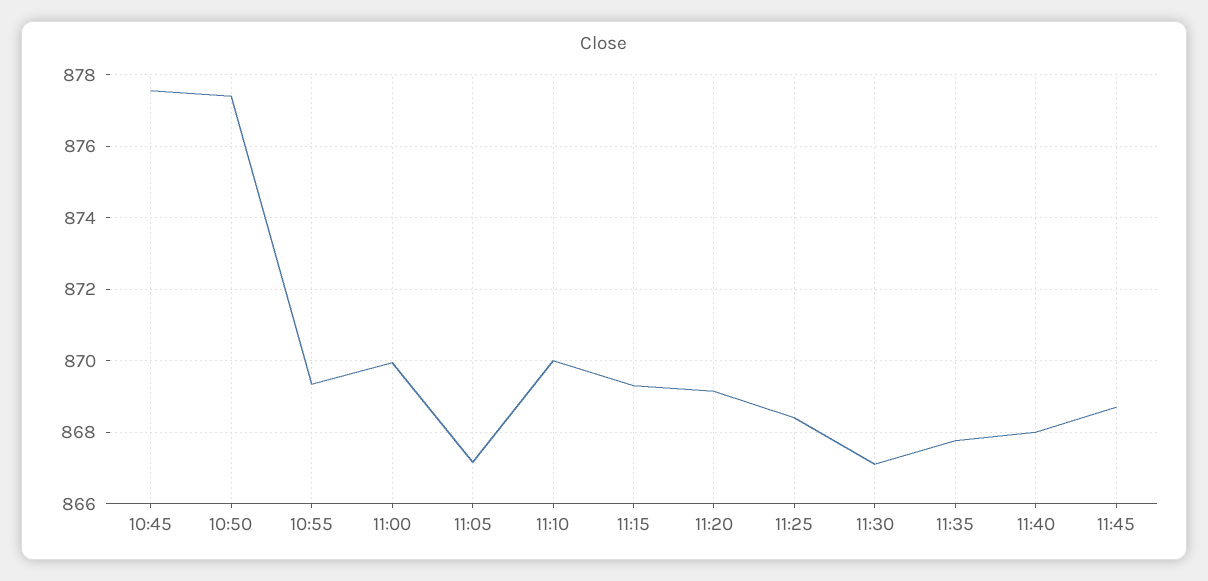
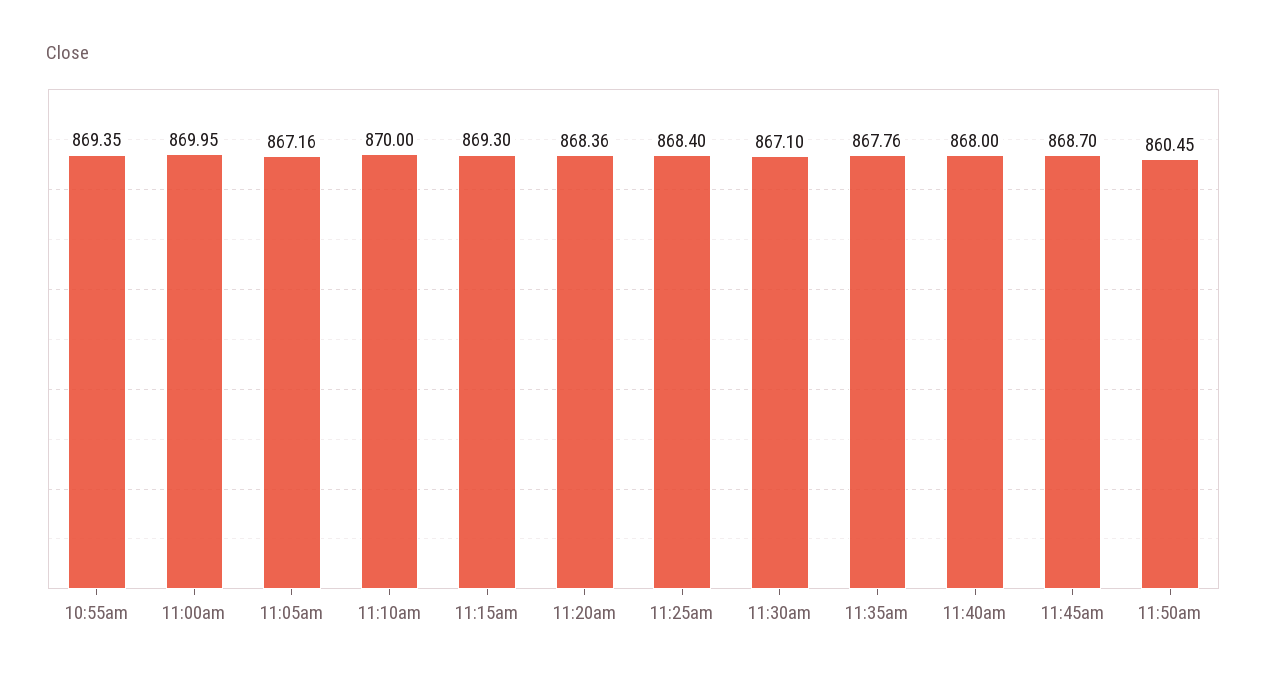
10:45: 877.6 -> none
10:50: 877.4 -> none
11:20: 869.2 -> 868.36
11:50am: none -> 860.45

